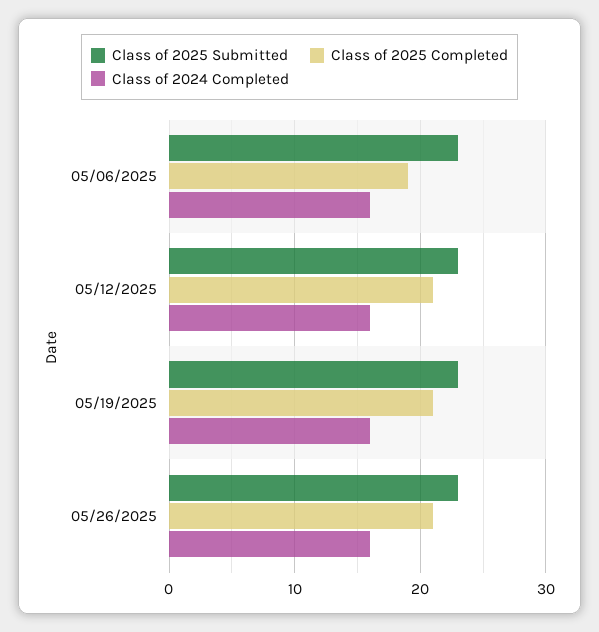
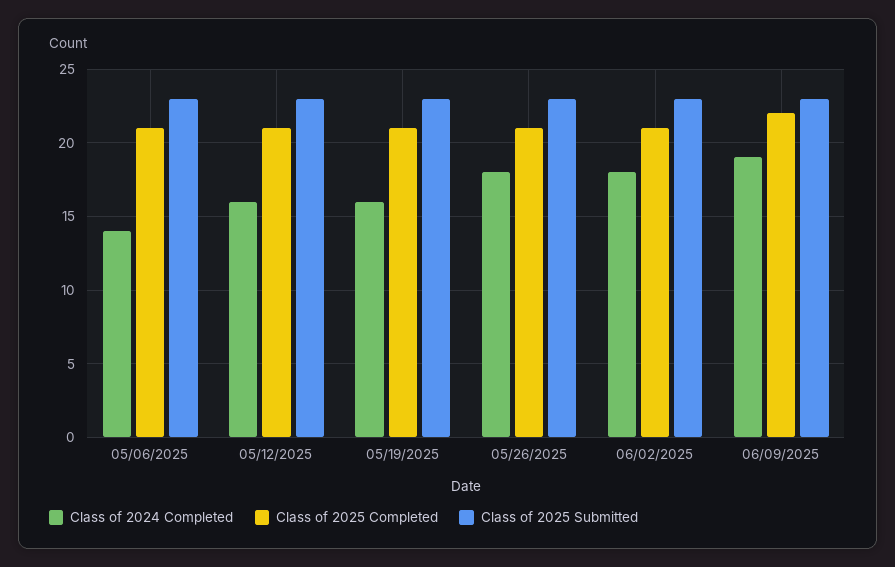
Class of 2025 Completed, 05/06/2025: 19 -> 21
Class of 2024 Completed, 05/06/2025: 16 -> 14
Class of 2024 Completed, 05/26/2025: 16 -> 18
Class of 2024 Completed, 06/02/2025: none -> 18
Class of 2025 Completed, 06/02/2025: none -> 21
Class of 2025 Submitted, 06/02/2025: none -> 23
Class of 2024 Completed, 06/09/2025: none -> 19
Class of 2025 Completed, 06/09/2025: none -> 22
Class of 2025 Submitted, 06/09/2025: none -> 23

